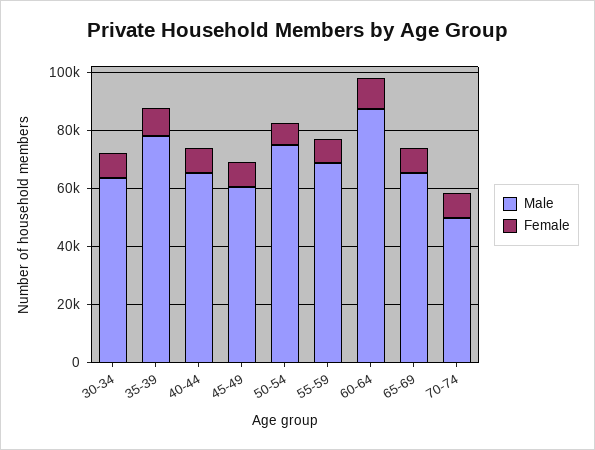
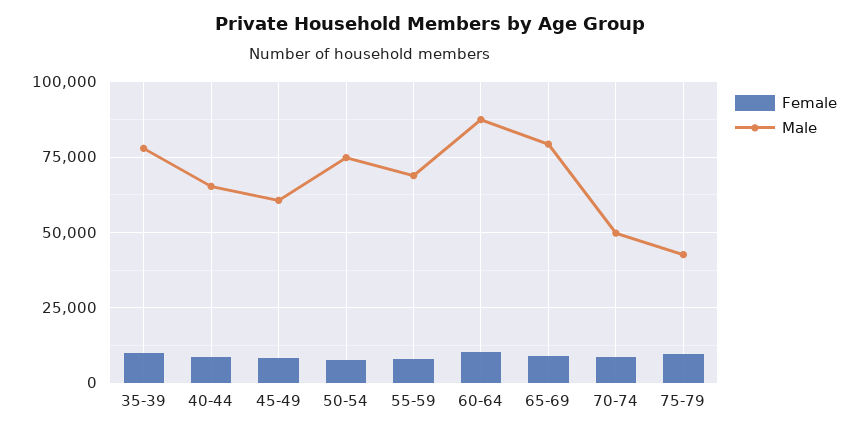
Male, 30-34: 65000 -> none
Female, 30-34: 10000 -> none
Male, 65-69: 65000 -> 80000
Female, 75-79: none -> 10000
Male, 75-79: none -> 42500

